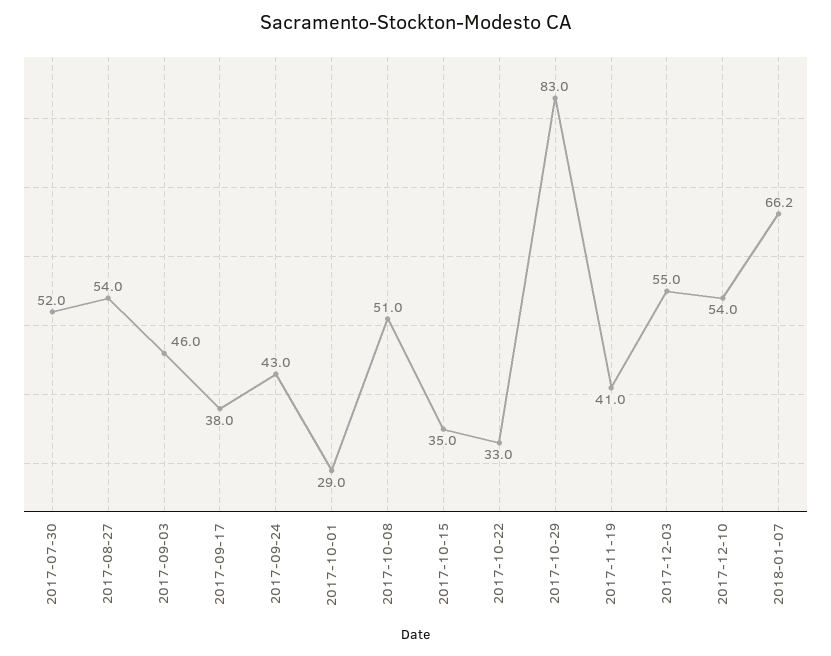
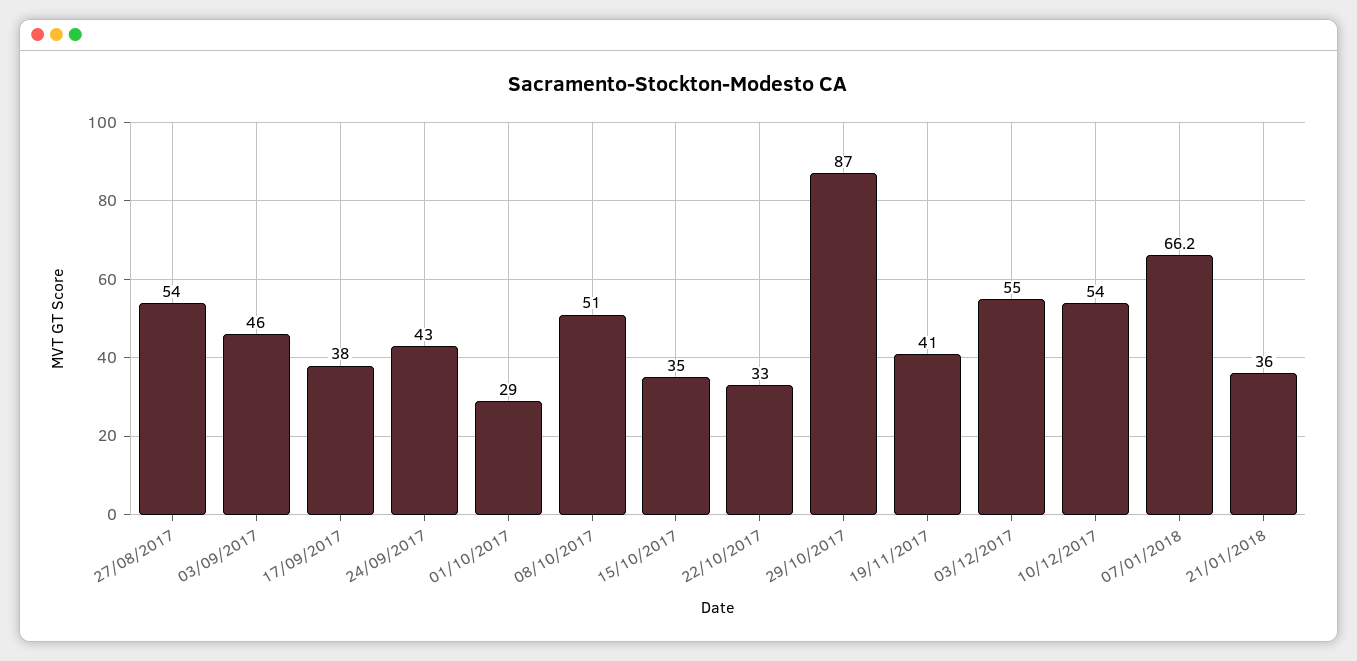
2017-07-30: 52 -> none
2017-10-29: 83 -> 87
21/01/2018: none -> 36

